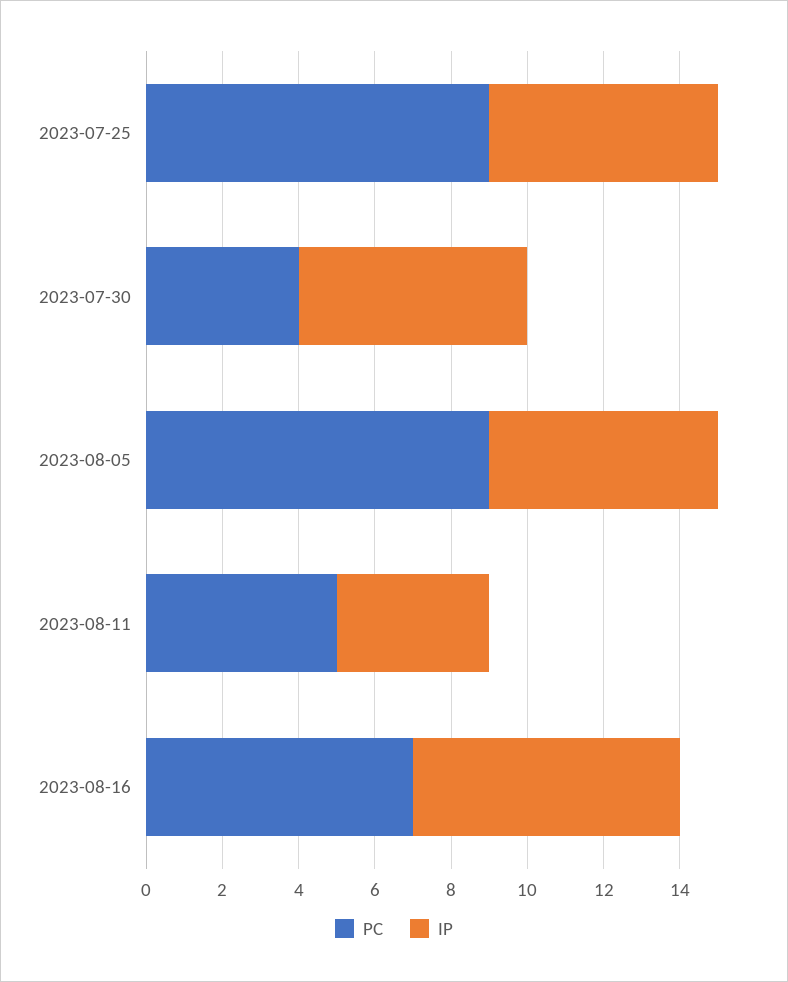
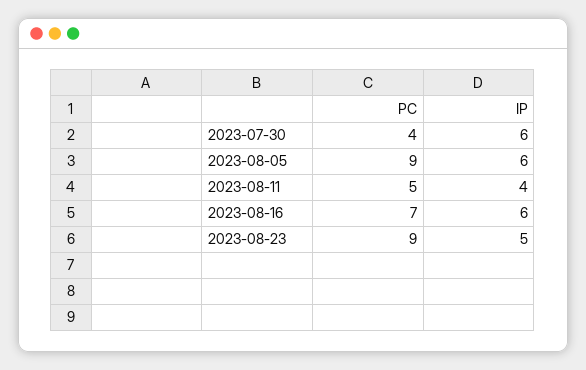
PC, 2023-07-25: 9 -> none
IP, 2023-07-25: 6 -> none
IP, 2023-08-16: 7 -> 6
PC, 2023-08-23: none -> 9
IP, 2023-08-23: none -> 5

